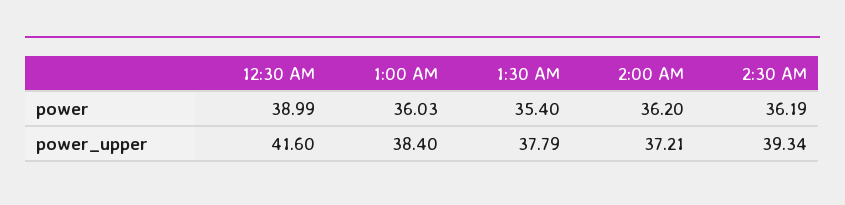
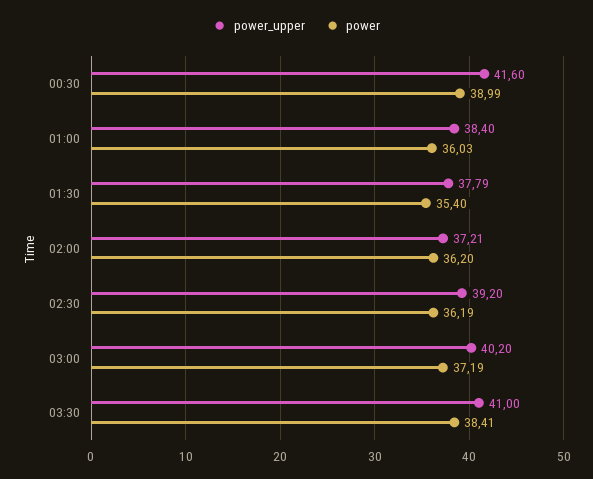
power_upper, 2:30 AM: 39.34 -> 39.2
power_upper, 03:00: none -> 40.2
power, 03:00: none -> 37.19
power_upper, 03:30: none -> 41
power, 03:30: none -> 38.41

